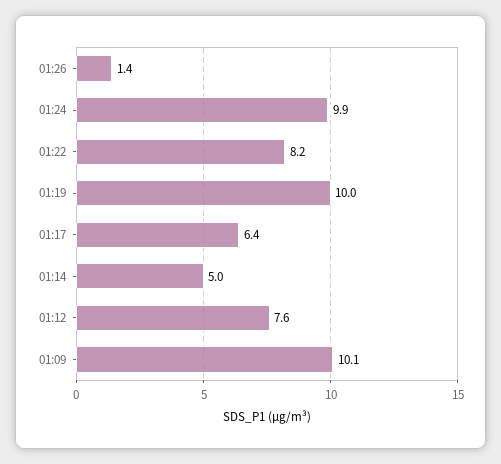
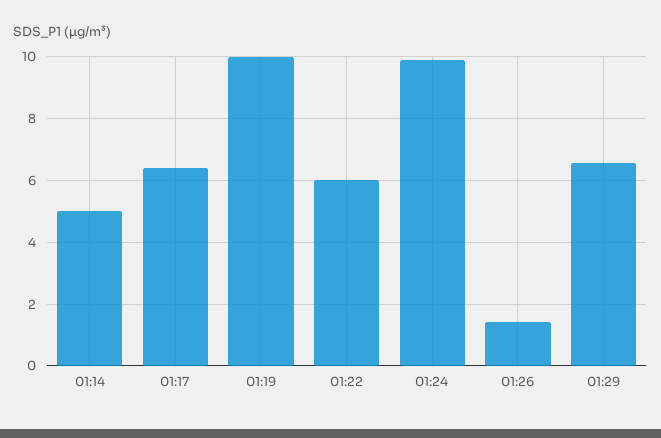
01:22: 8.2 -> 6
01:12: 7.6 -> none
01:09: 10.1 -> none
01:29: none -> 6.6

